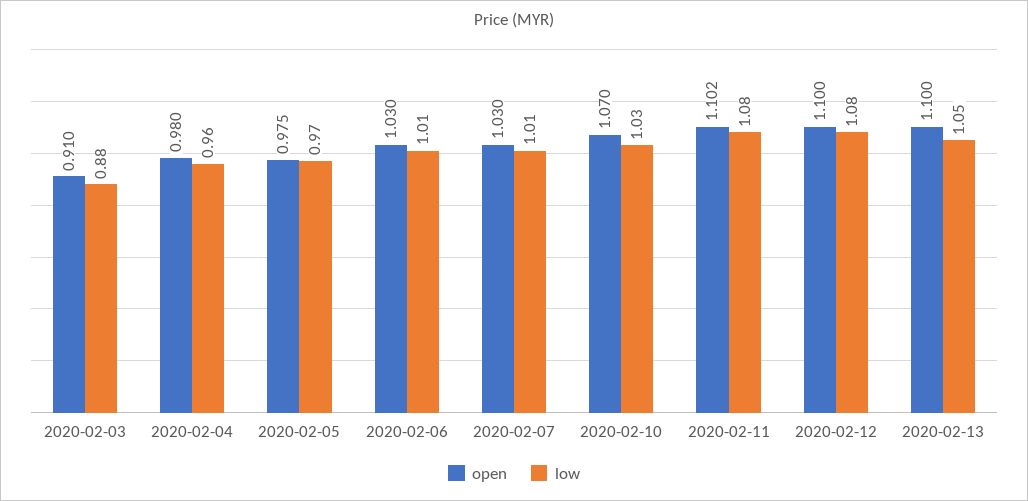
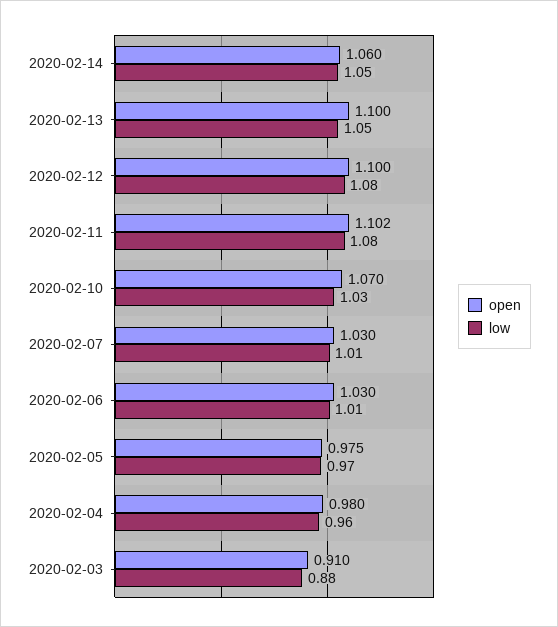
open, 2020-02-14: none -> 1.06
low, 2020-02-14: none -> 1.05

